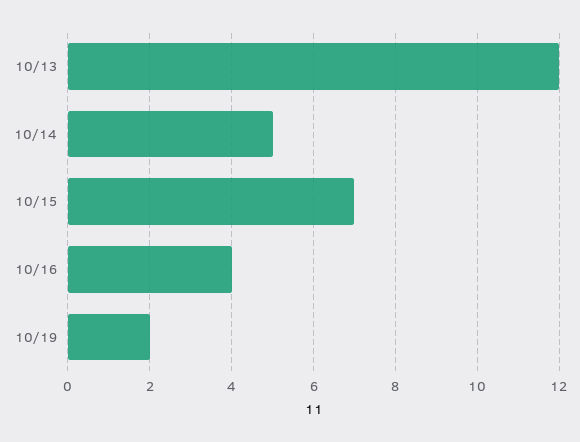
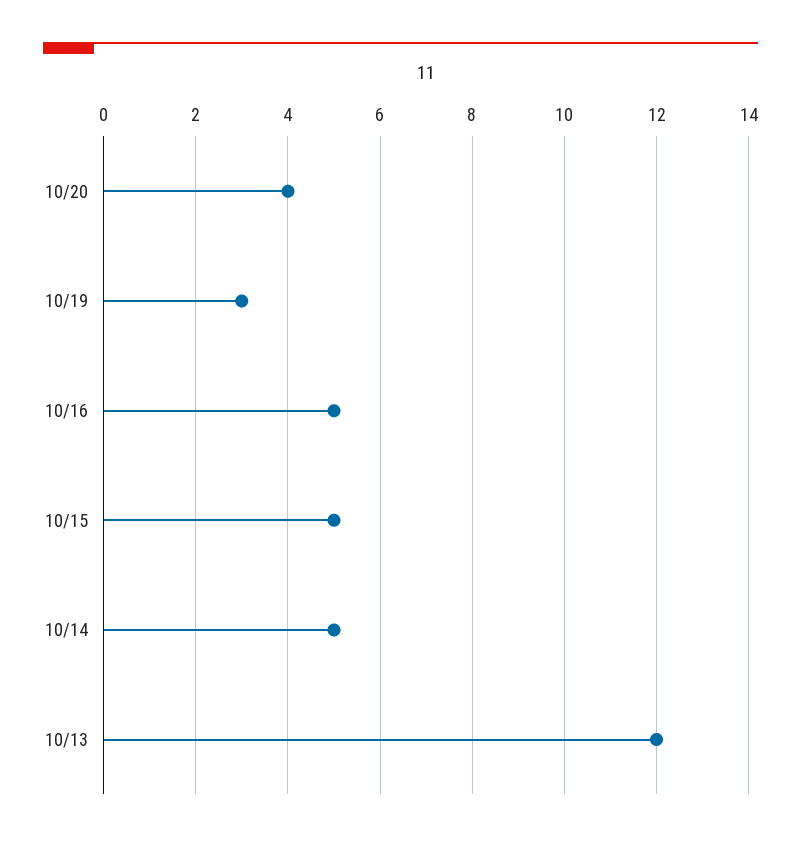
10/15: 7 -> 5
10/16: 4 -> 5
10/19: 2 -> 3
10/20: none -> 4

